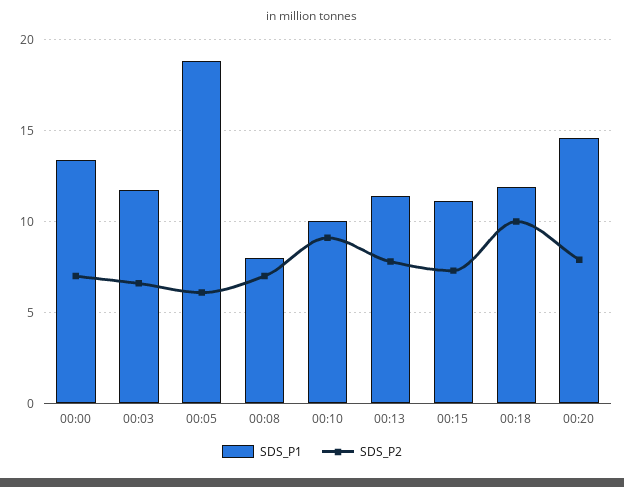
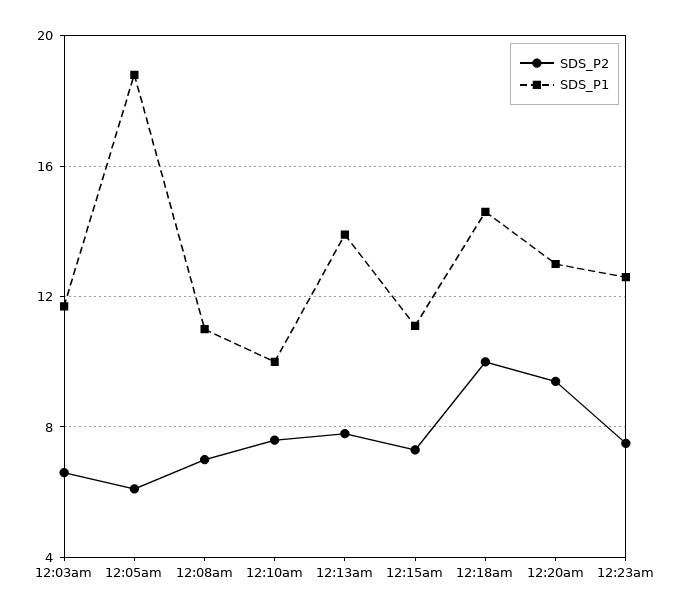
SDS_P1, 00:00: 13.5 -> none
SDS_P2, 00:00: 7 -> none
SDS_P1, 00:08: 8 -> 11
SDS_P2, 00:10: 9 -> 7.5
SDS_P1, 00:13: 11.5 -> 14
SDS_P1, 00:18: 12 -> 14.5
SDS_P1, 00:20: 14.5 -> 13
SDS_P2, 00:20: 8 -> 9.5
SDS_P2, 12:23am: none -> 7.5
SDS_P1, 12:23am: none -> 12.5

